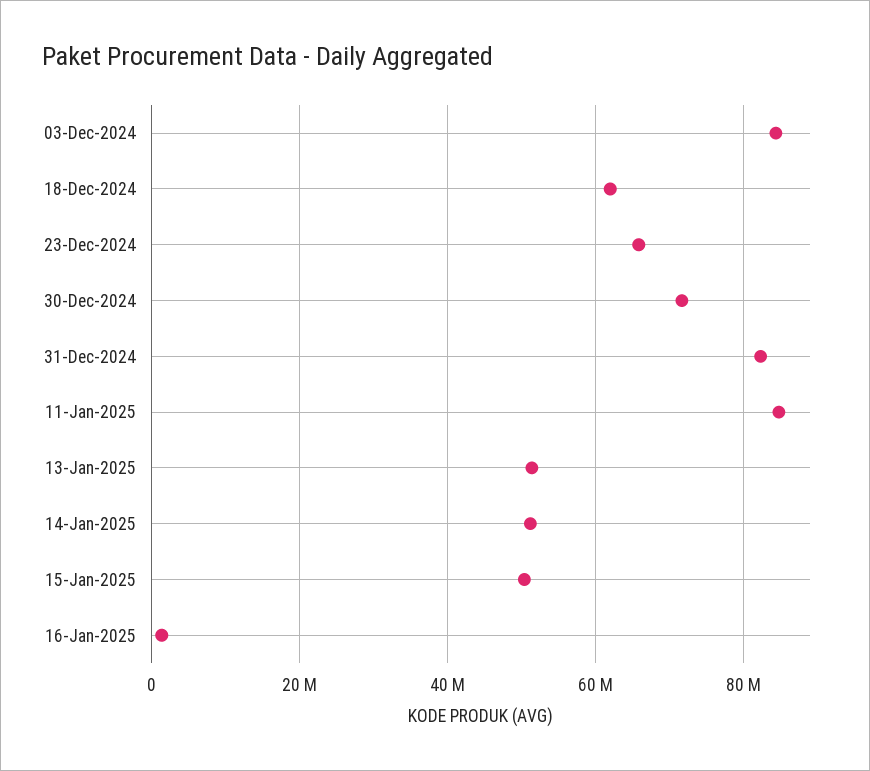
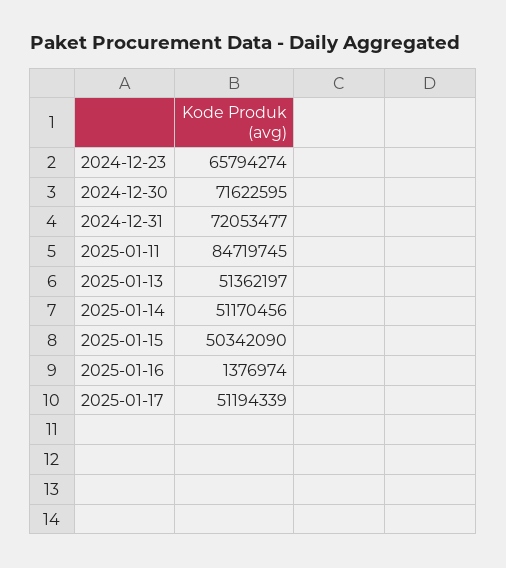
03-Dec-2024: 84000000 -> none
18-Dec-2024: 62000000 -> none
31-Dec-2024: 82000000 -> 72053477
2025-01-17: none -> 51194339

